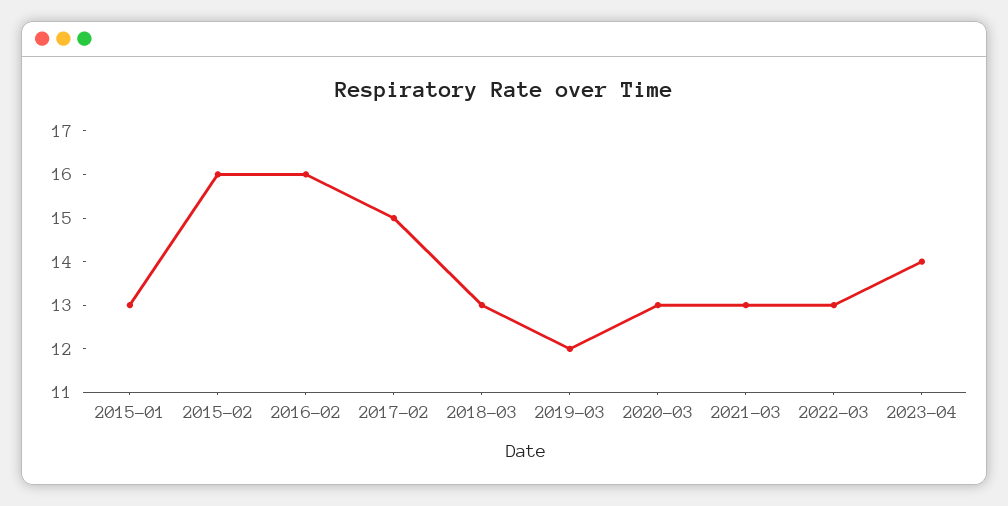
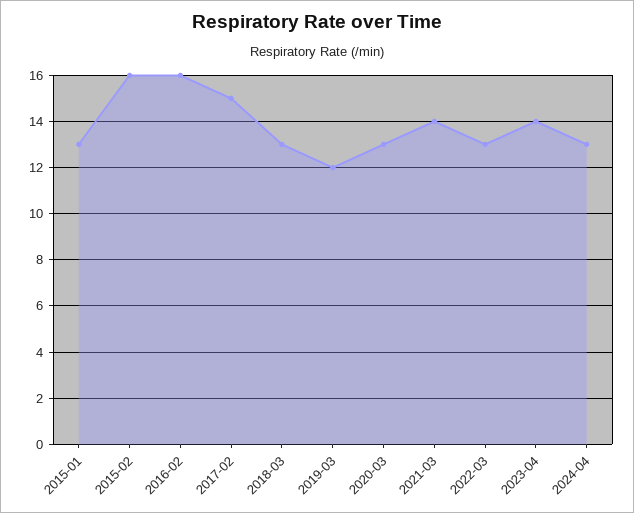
2021-03: 13 -> 14
2024-04: none -> 13

